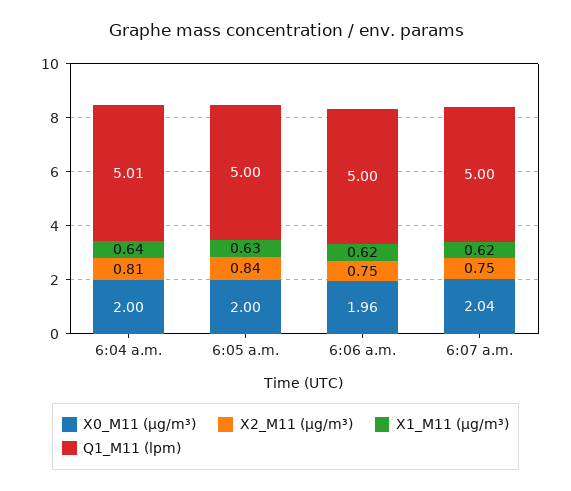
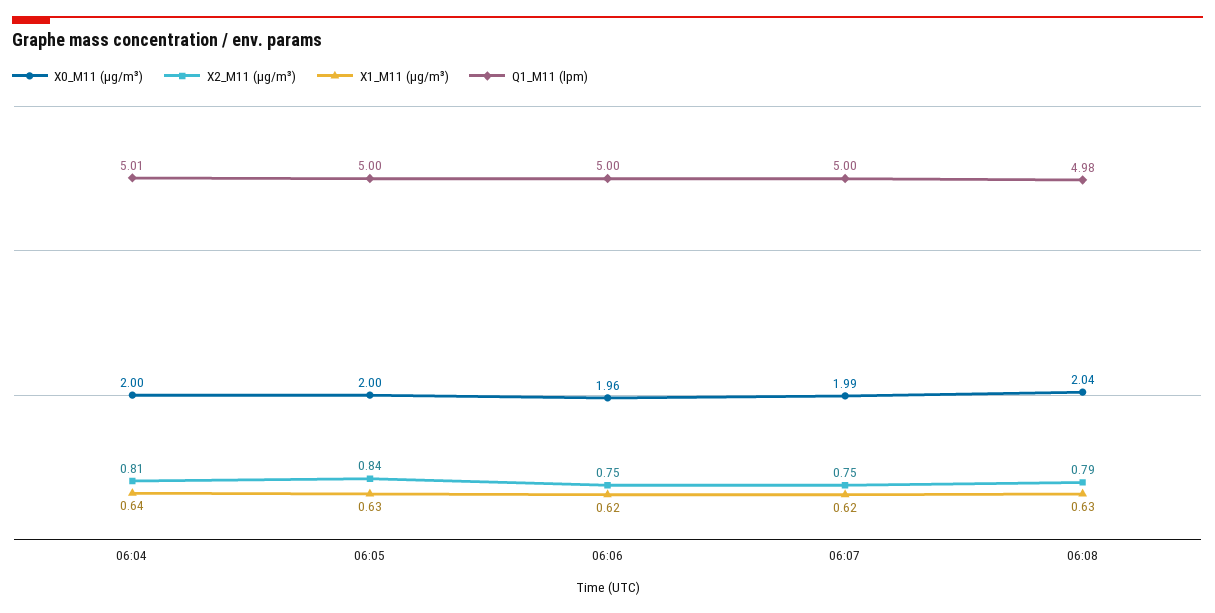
X0_M11 (μg/m³), 6:07 a.m.: 2.04 -> 1.99
X0_M11 (μg/m³), 06:08: none -> 2.04
X2_M11 (μg/m³), 06:08: none -> 0.79
X1_M11 (μg/m³), 06:08: none -> 0.63
Q1_M11 (lpm), 06:08: none -> 4.98

